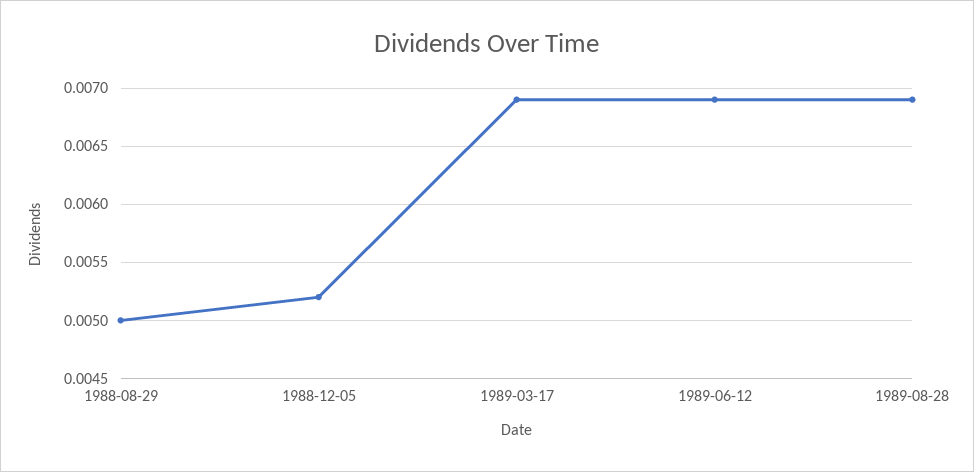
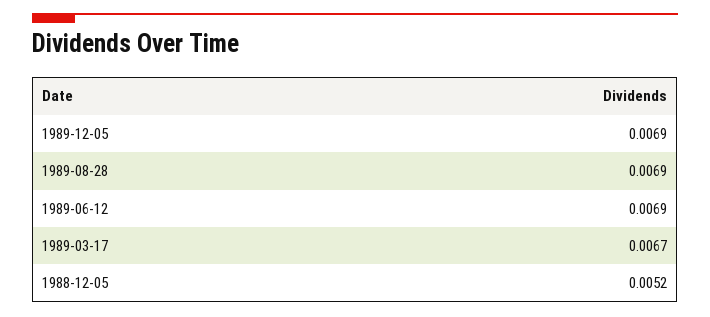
1988-08-29: 0.005 -> none
1989-03-17: 0.0069 -> 0.0067
1989-12-05: none -> 0.0069

